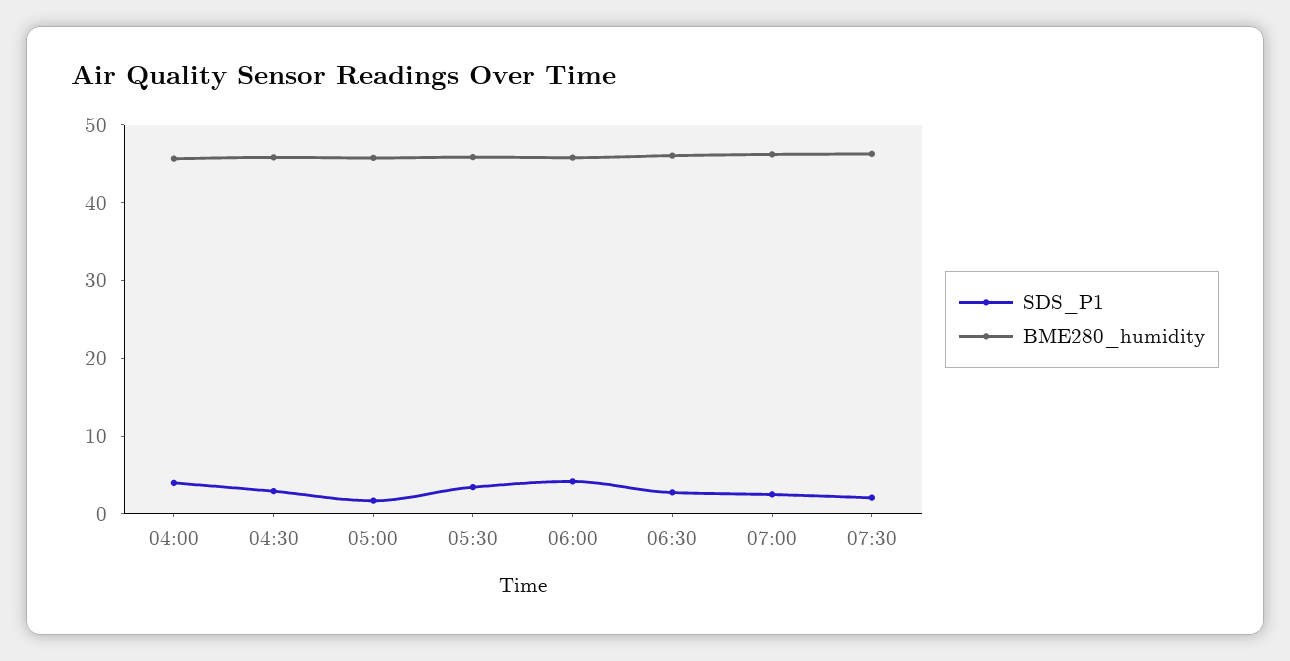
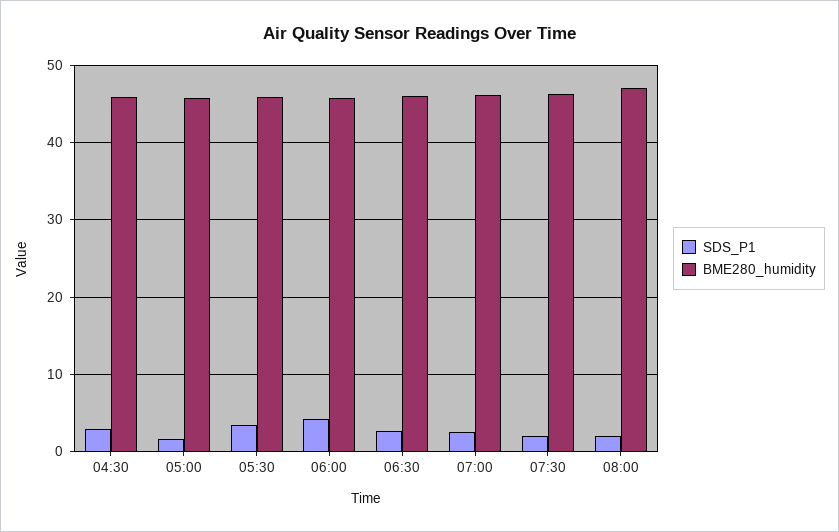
SDS_P1, 04:00: 4 -> none
BME280_humidity, 04:00: 46 -> none
SDS_P1, 08:00: none -> 2
BME280_humidity, 08:00: none -> 47

